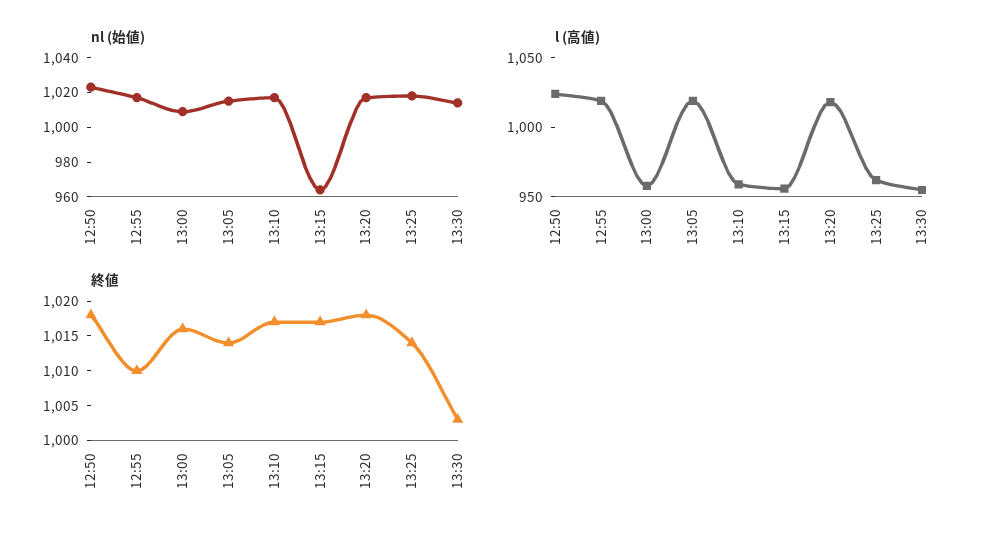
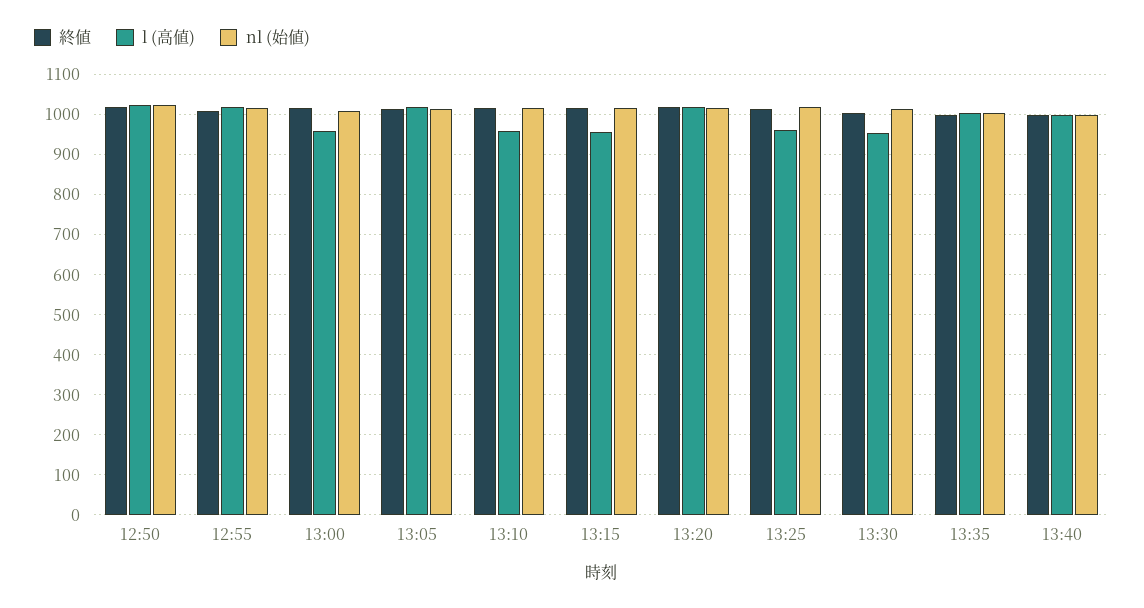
nl (始値), 13:15: 965 -> 1020
終値, 13:35: none -> 1000
l (高値), 13:35: none -> 1000
nl (始値), 13:35: none -> 1000
終値, 13:40: none -> 1000
l (高値), 13:40: none -> 1000
nl (始値), 13:40: none -> 1000

